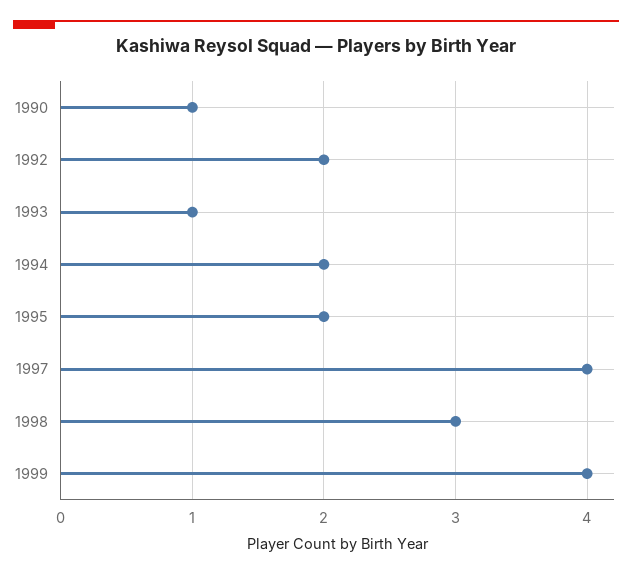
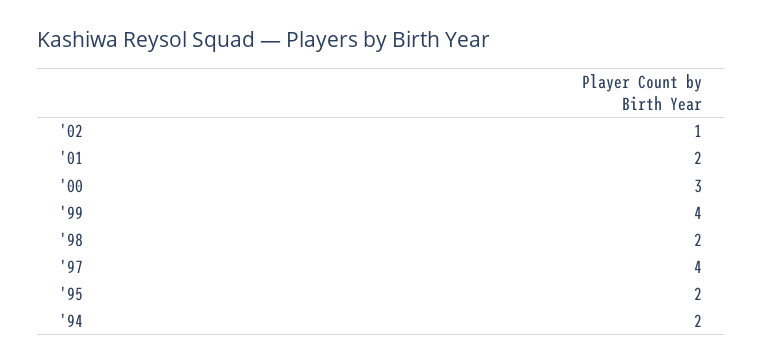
1990: 1 -> none
1992: 2 -> none
1993: 1 -> none
1998: 3 -> 2
'02: none -> 1
'01: none -> 2
'00: none -> 3

